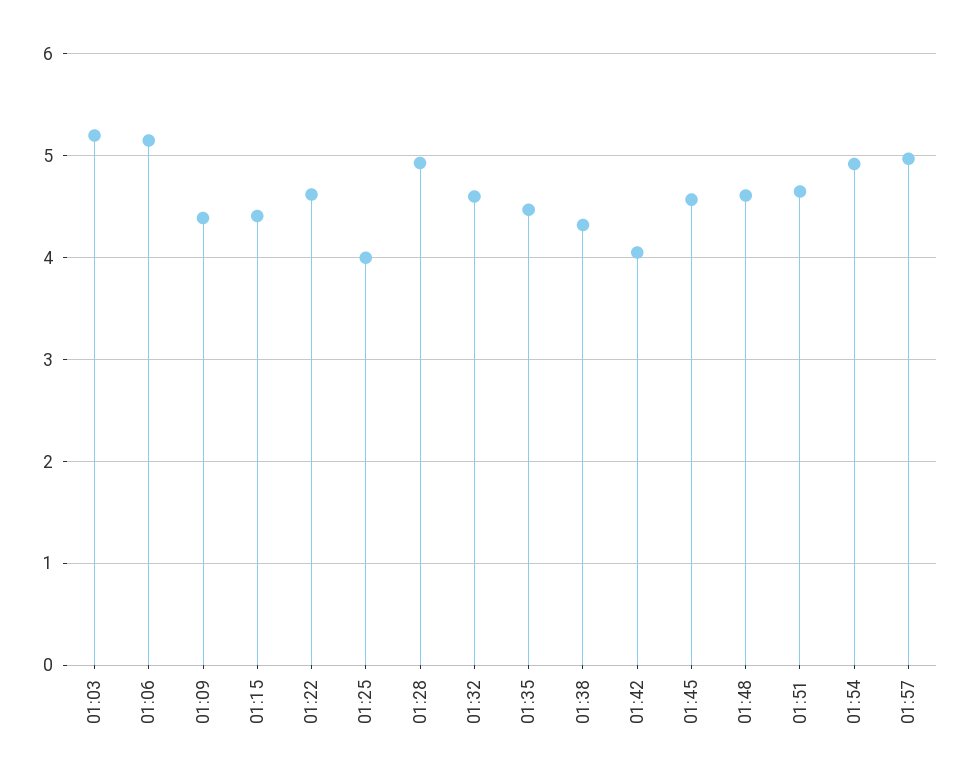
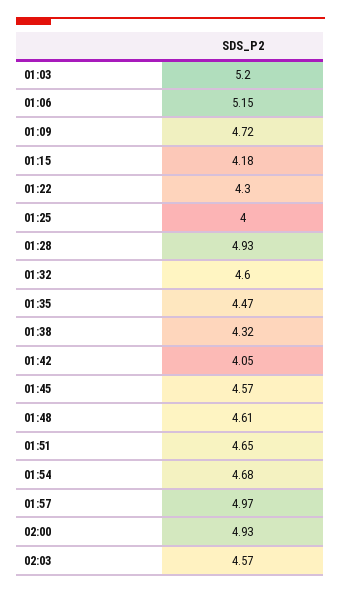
01:09: 4.4 -> 4.72
01:15: 4.4 -> 4.18
01:22: 4.6 -> 4.3
01:54: 4.9 -> 4.68
02:00: none -> 4.93
02:03: none -> 4.57

